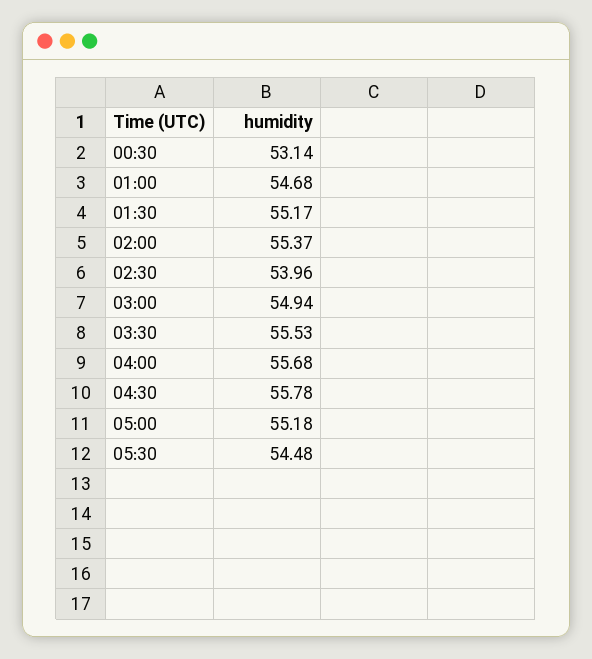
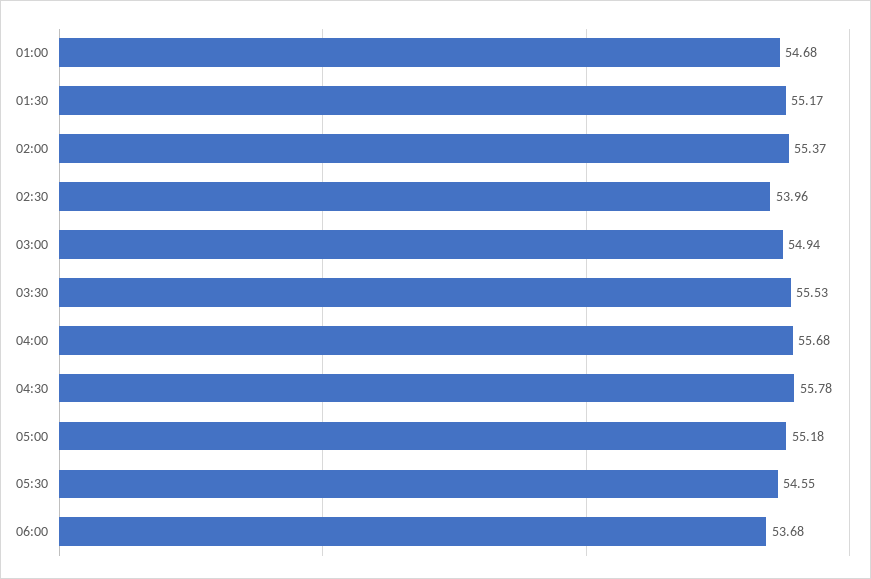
00:30: 53.14 -> none
05:30: 54.48 -> 54.55
06:00: none -> 53.68

